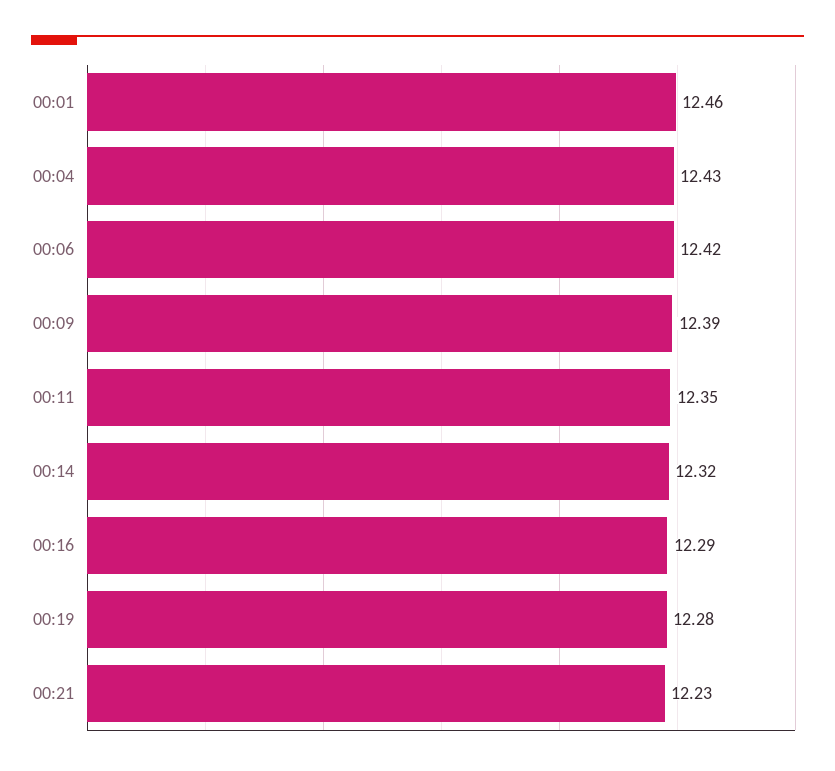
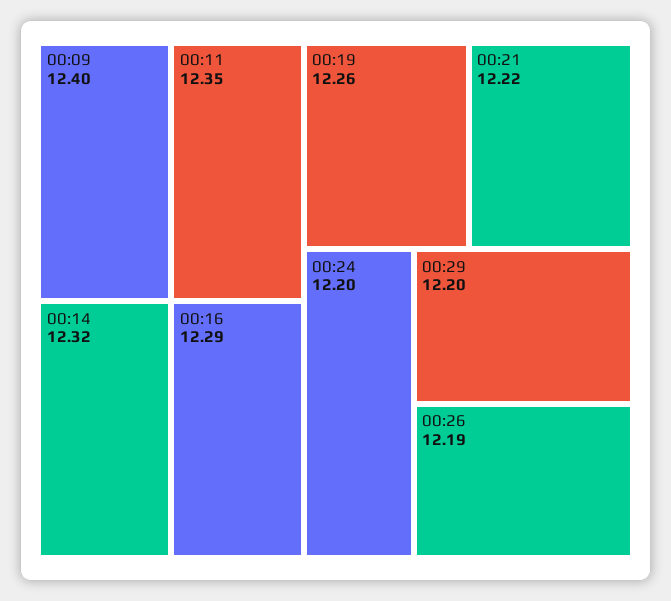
00:01: 12.46 -> none
00:04: 12.43 -> none
00:06: 12.42 -> none
00:09: 12.39 -> 12.4
00:19: 12.28 -> 12.26
00:21: 12.23 -> 12.22
00:24: none -> 12.2
00:29: none -> 12.2
00:26: none -> 12.19

